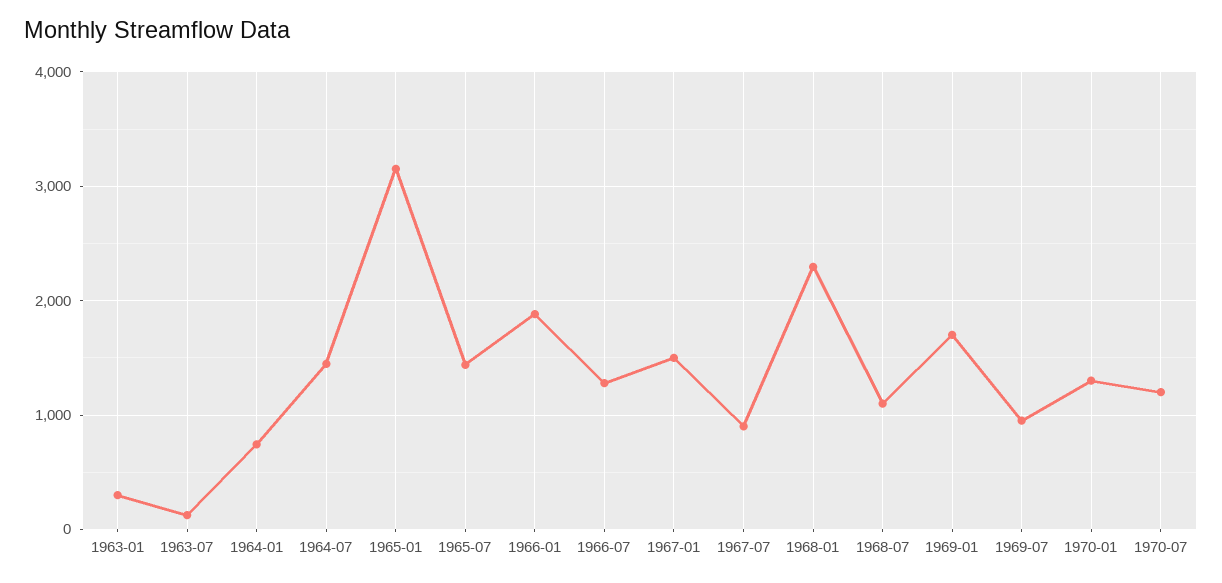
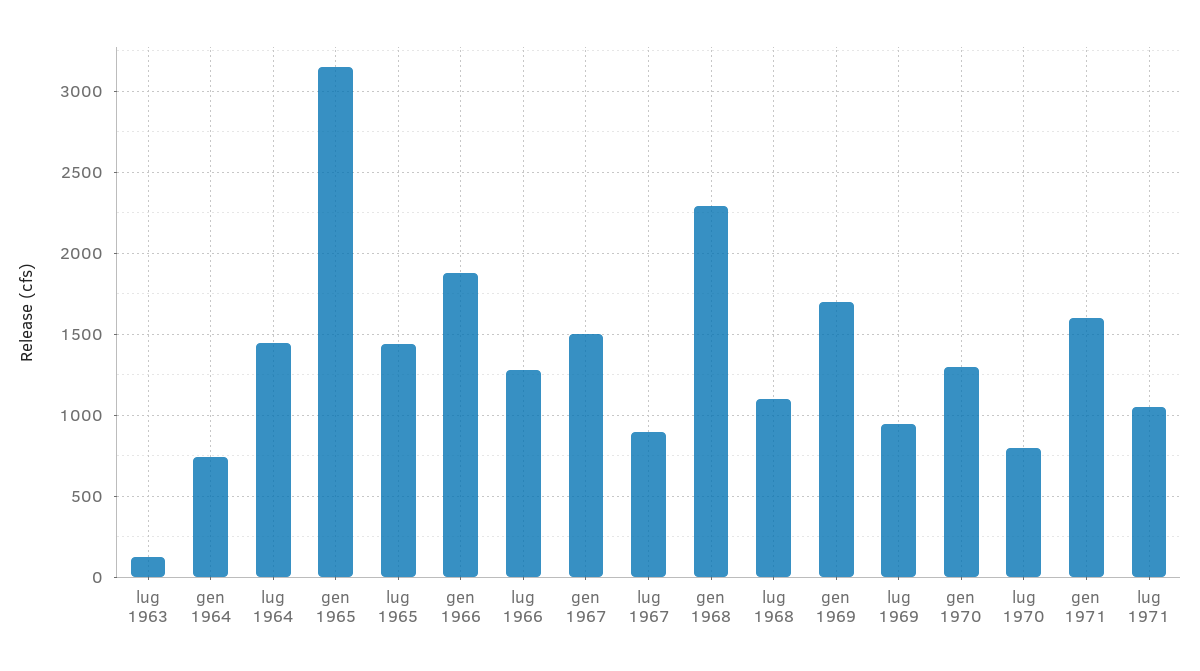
1963-01: 300 -> none
1970-07: 1200 -> 800
gen 1971: none -> 1600
lug 1971: none -> 1050

